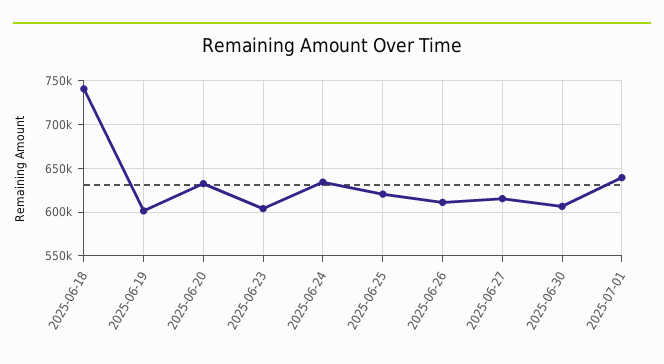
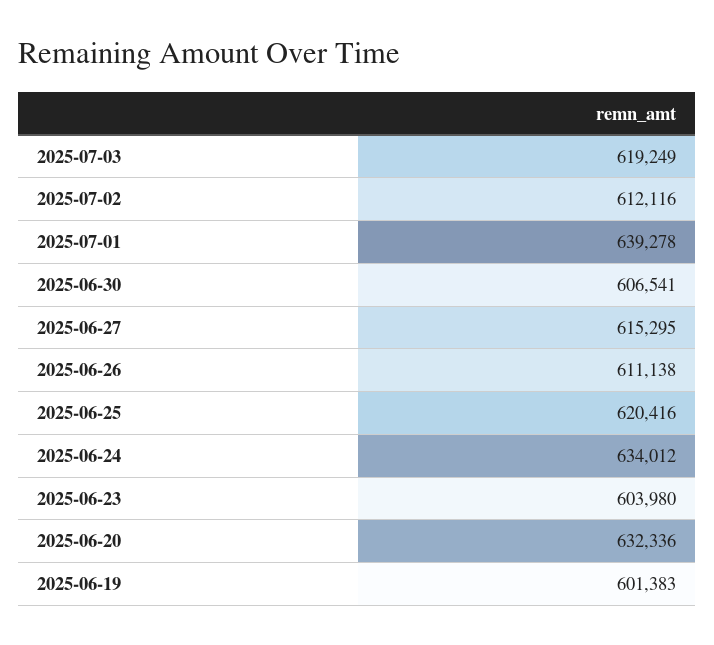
2025-06-18: 740000 -> none
2025-07-03: none -> 619249
2025-07-02: none -> 612116

